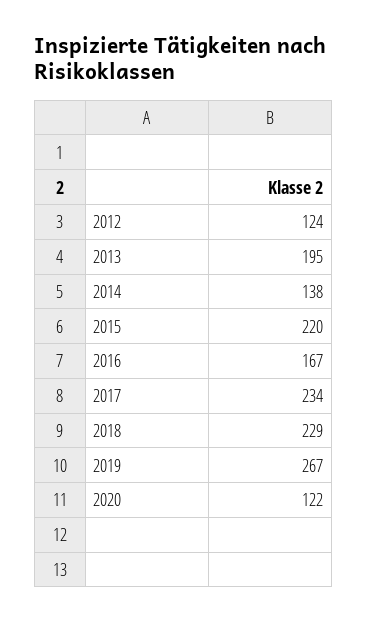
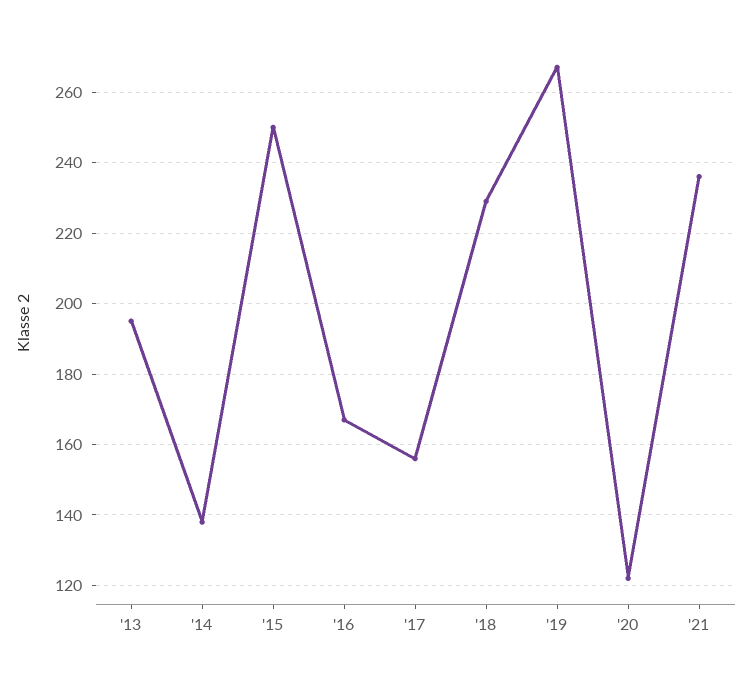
2012: 124 -> none
2015: 220 -> 250
2017: 234 -> 155
'21: none -> 235

